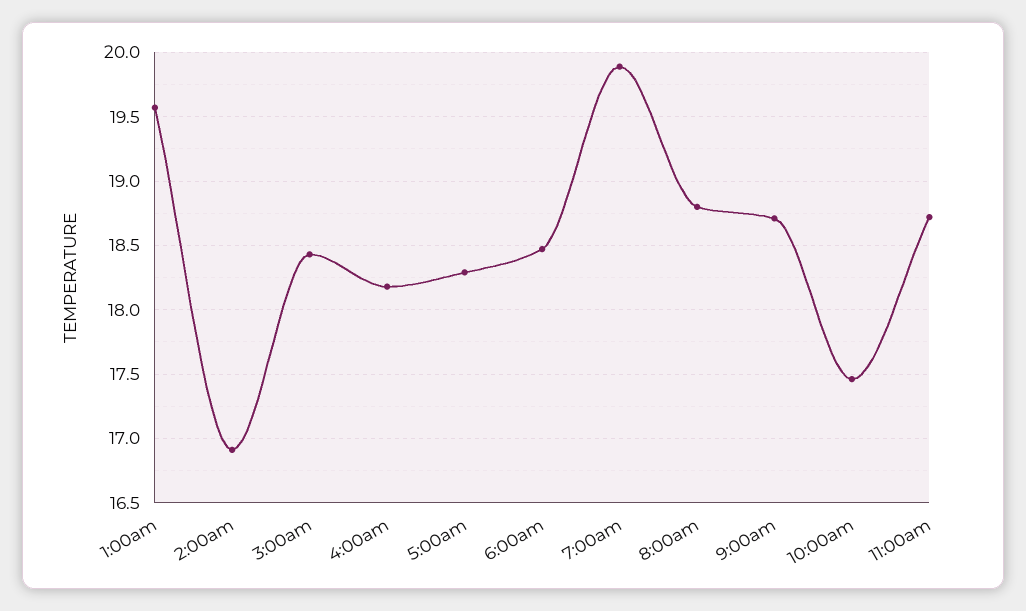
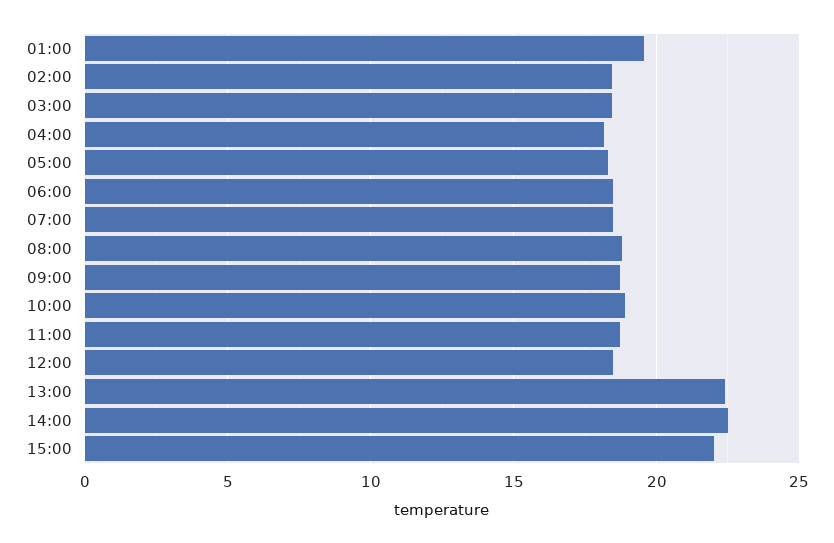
2:00am: 16.9 -> 18.5
7:00am: 19.9 -> 18.5
10:00am: 17.45 -> 19
12:00: none -> 18.5
13:00: none -> 22.5
14:00: none -> 22.5
15:00: none -> 22

